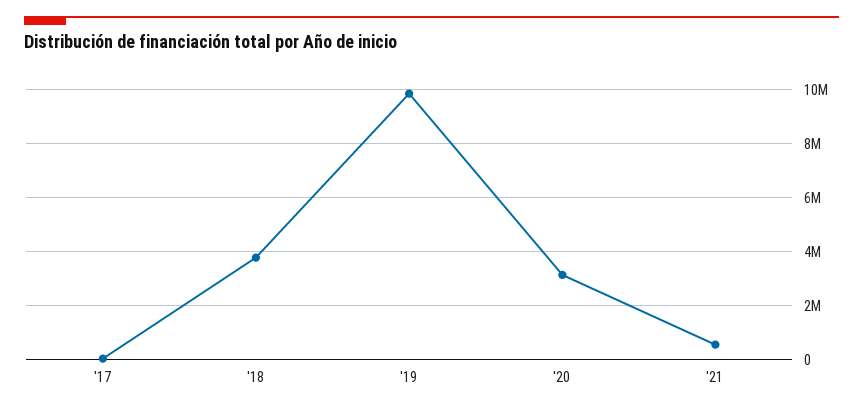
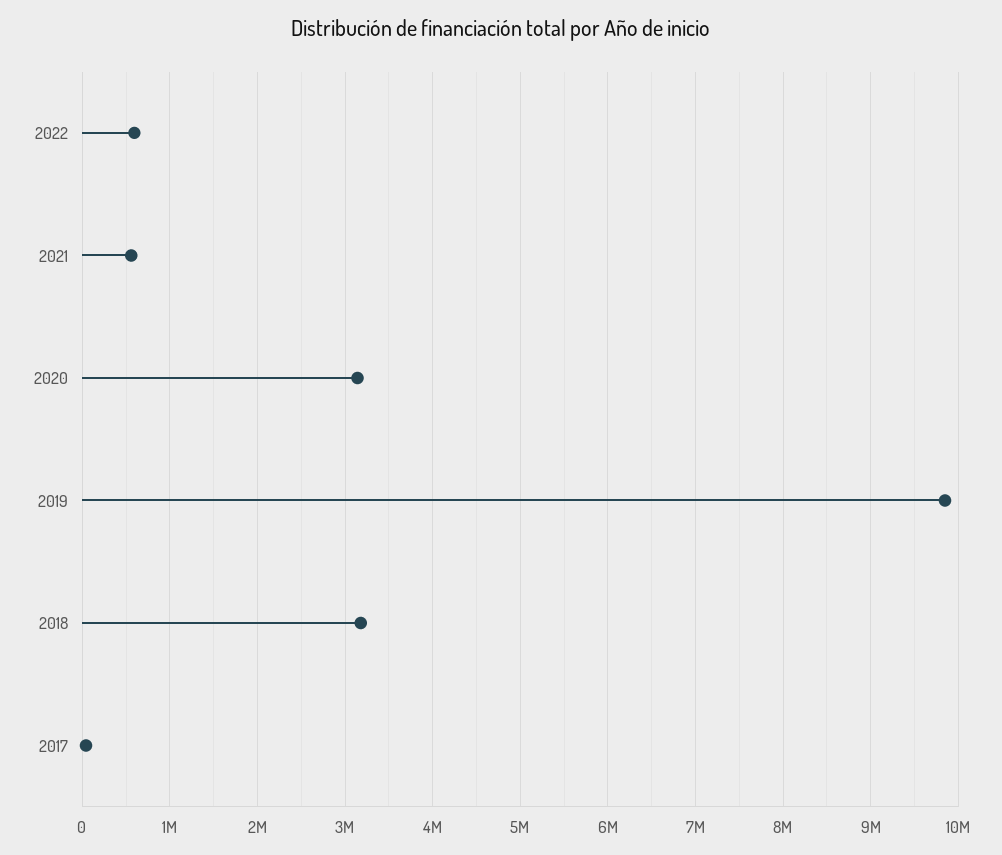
'18: 3750000 -> 3200000
2022: none -> 600000

